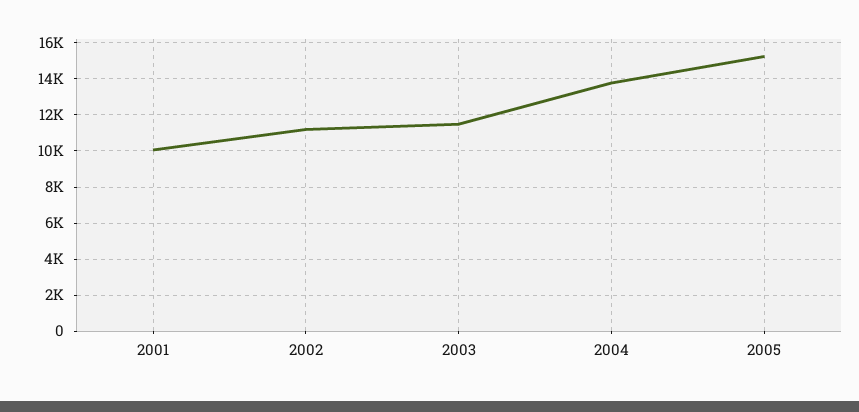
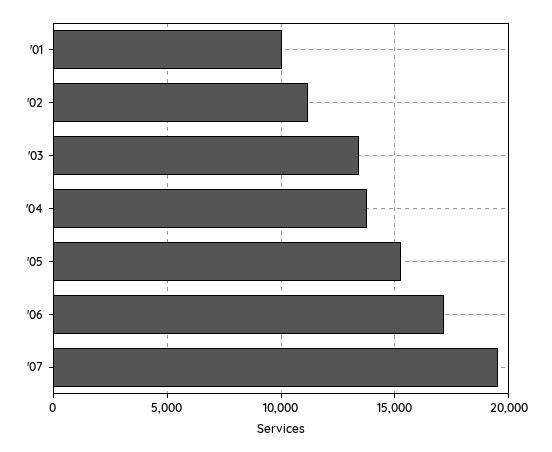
2003: 11500 -> 13500
'06: none -> 17000
'07: none -> 19500

